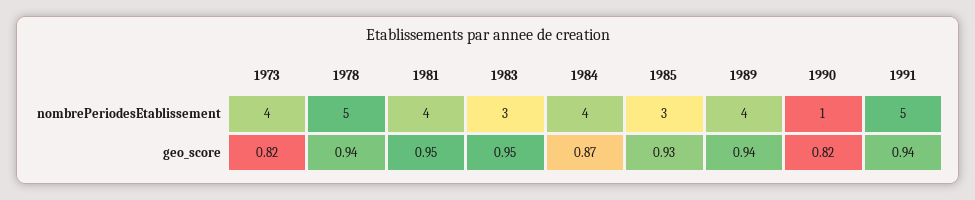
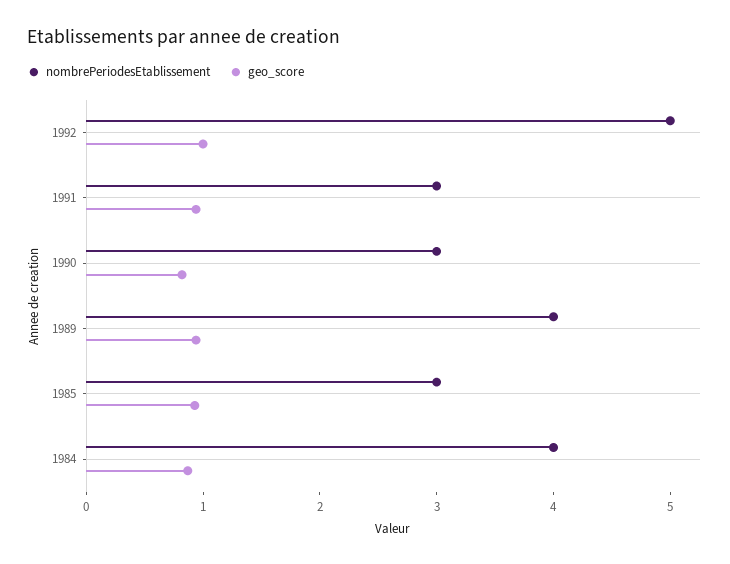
nombrePeriodesEtablissement, 1973: 4 -> none
nombrePeriodesEtablissement, 1978: 5 -> none
nombrePeriodesEtablissement, 1981: 4 -> none
nombrePeriodesEtablissement, 1983: 3 -> none
nombrePeriodesEtablissement, 1990: 1 -> 3
nombrePeriodesEtablissement, 1991: 5 -> 3
geo_score, 1973: 0.82 -> none
geo_score, 1978: 0.94 -> none
geo_score, 1981: 0.95 -> none
geo_score, 1983: 0.95 -> none
nombrePeriodesEtablissement, 1992: none -> 5
geo_score, 1992: none -> 1

